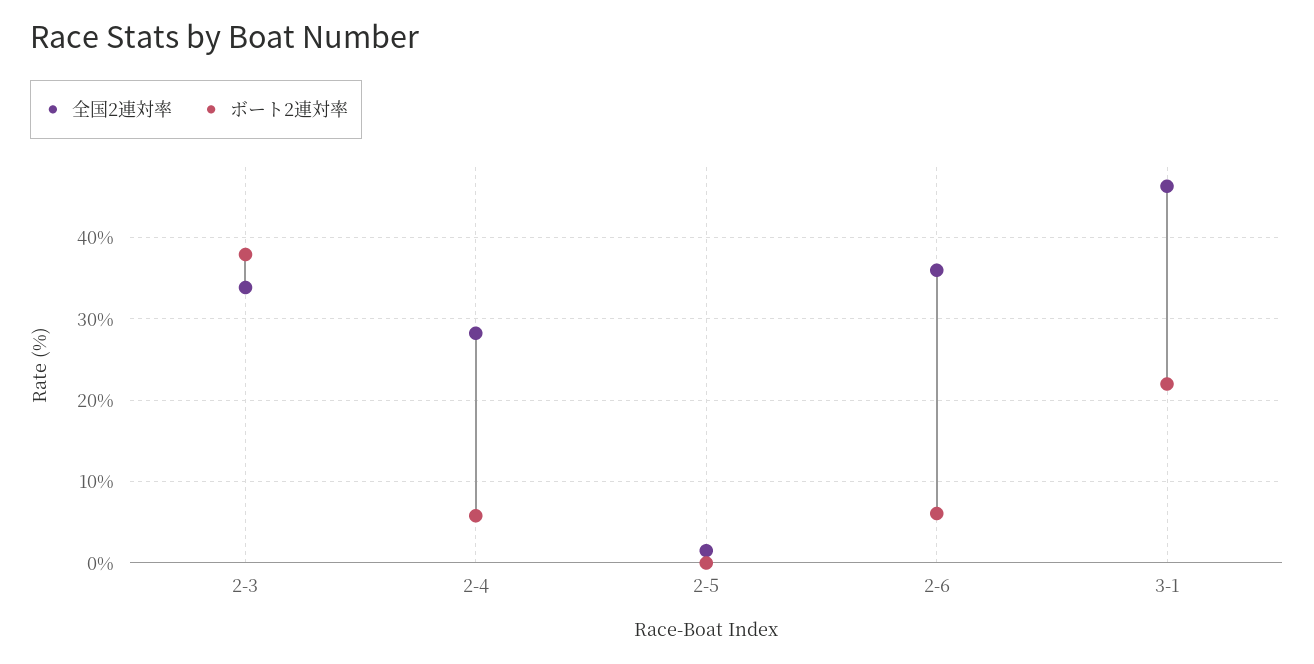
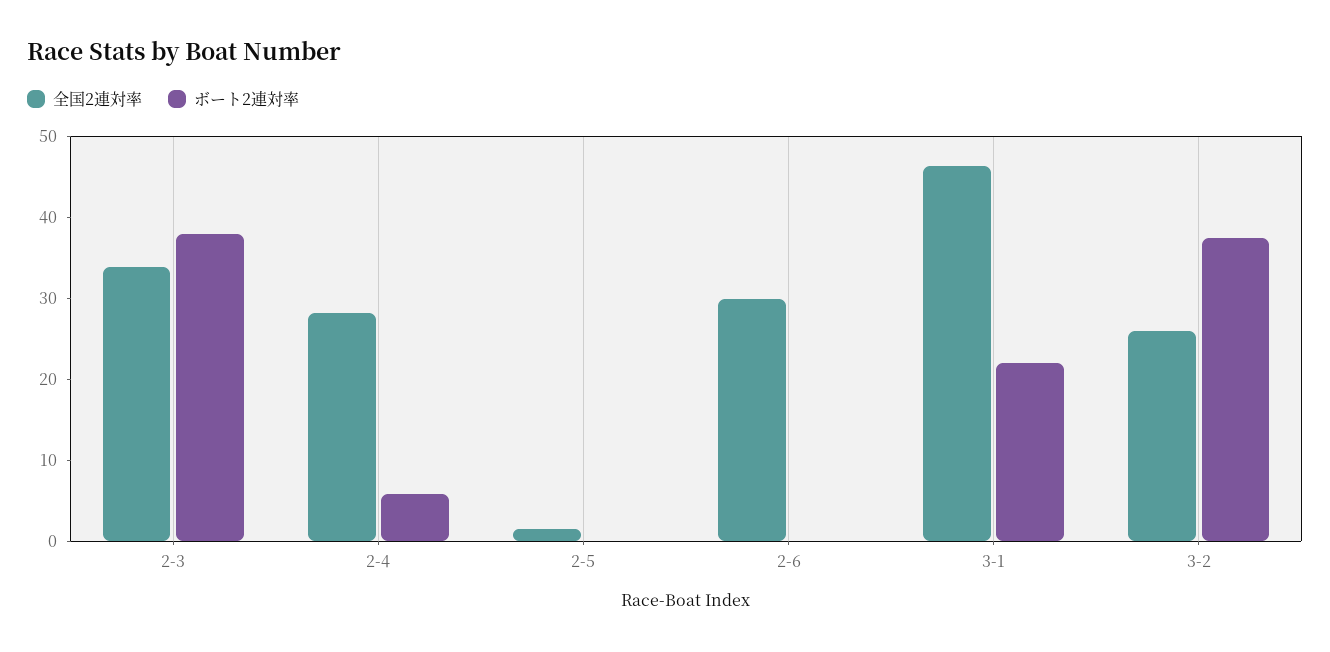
全国2連対率, 2-6: 36 -> 30
ボート2連対率, 2-6: 6 -> 0
全国2連対率, 3-2: none -> 26
ボート2連対率, 3-2: none -> 38

